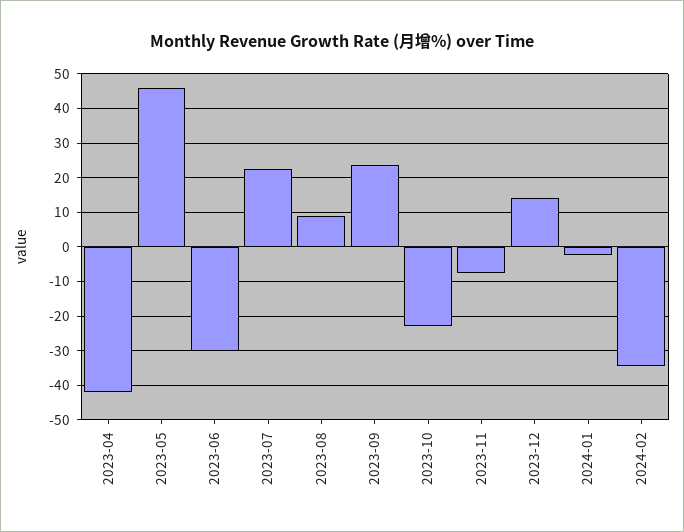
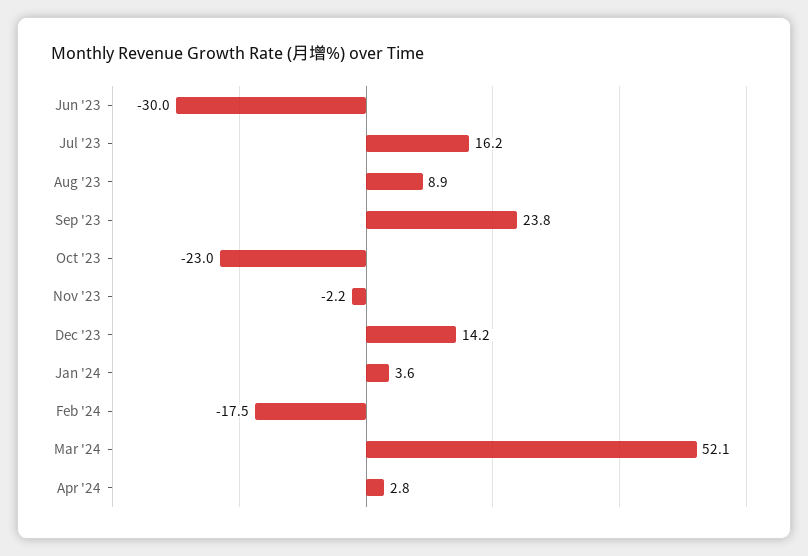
2023-04: -42 -> none
2023-05: 46 -> none
2023-07: 22 -> 16.2
2023-11: -8 -> -2.2
2024-01: -2 -> 3.6
2024-02: -34 -> -17.5
Mar '24: none -> 52.1
Apr '24: none -> 2.8

